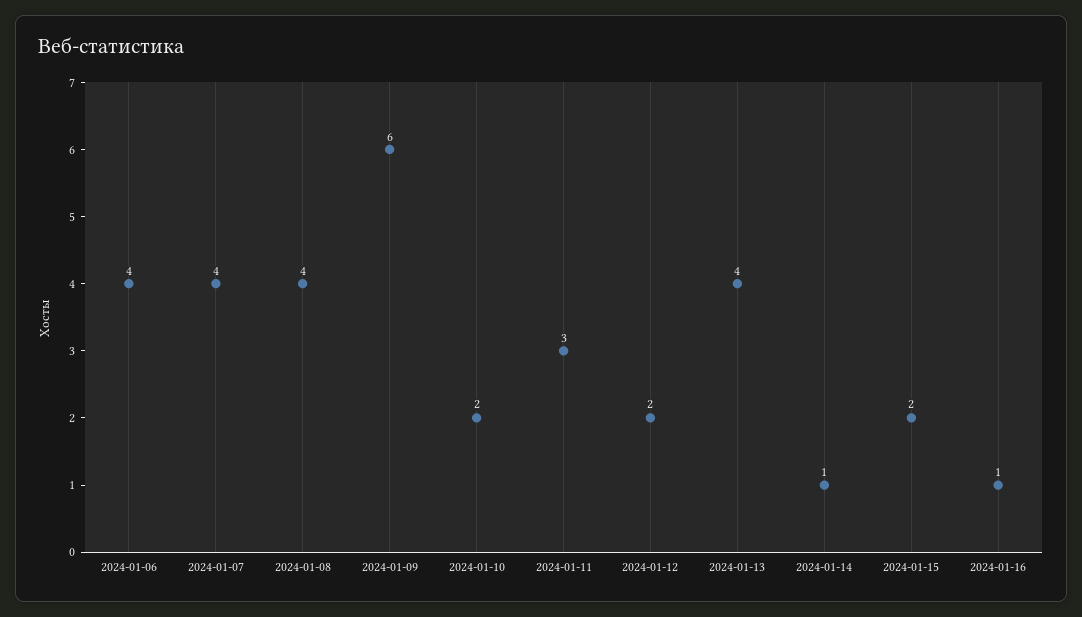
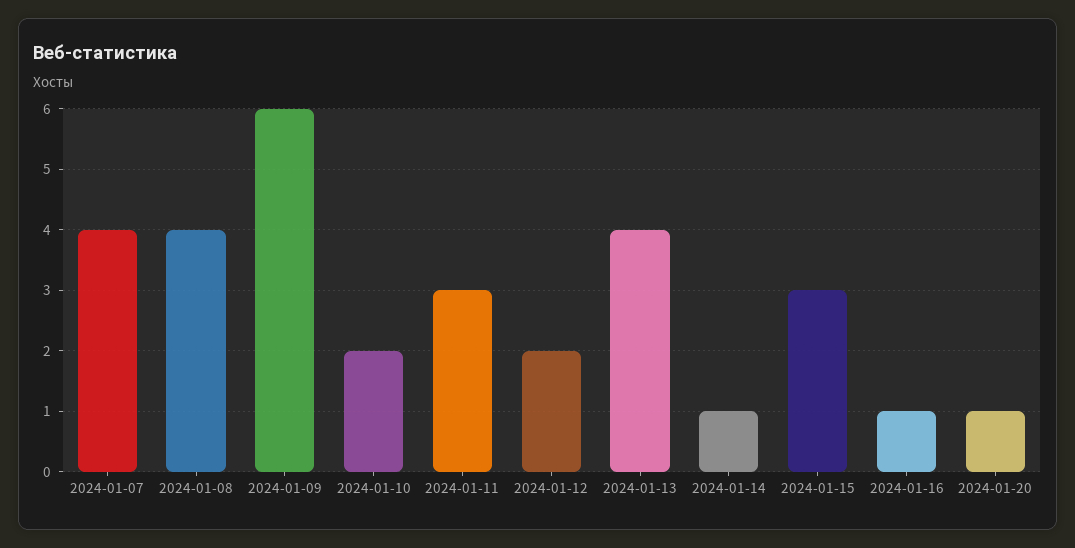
2024-01-06: 4 -> none
2024-01-15: 2 -> 3
2024-01-20: none -> 1

